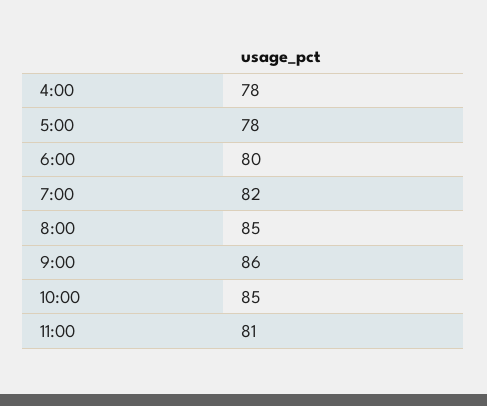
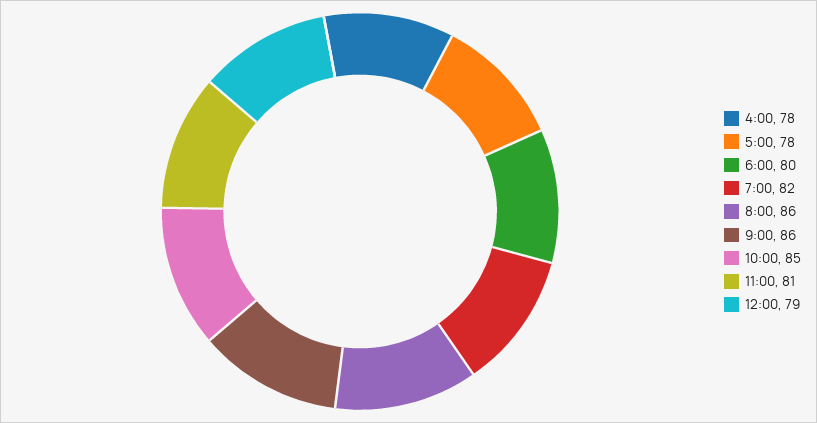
8:00: 85 -> 86
12:00: none -> 79

